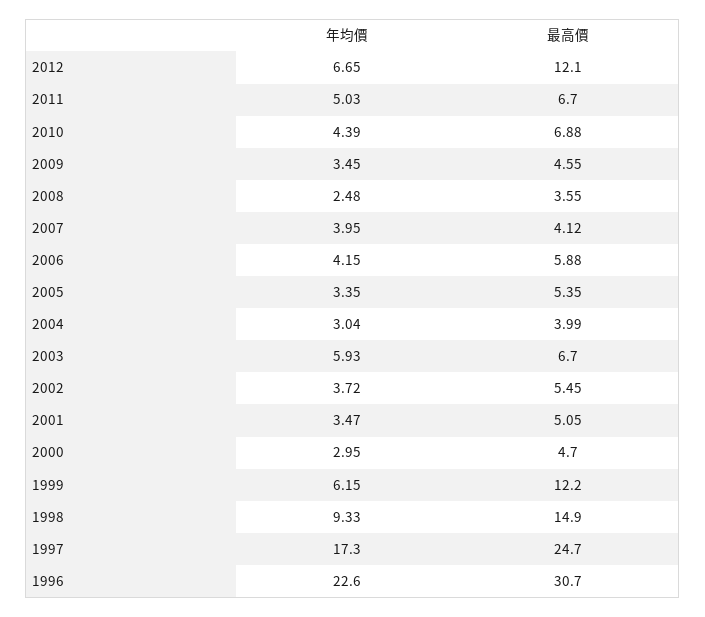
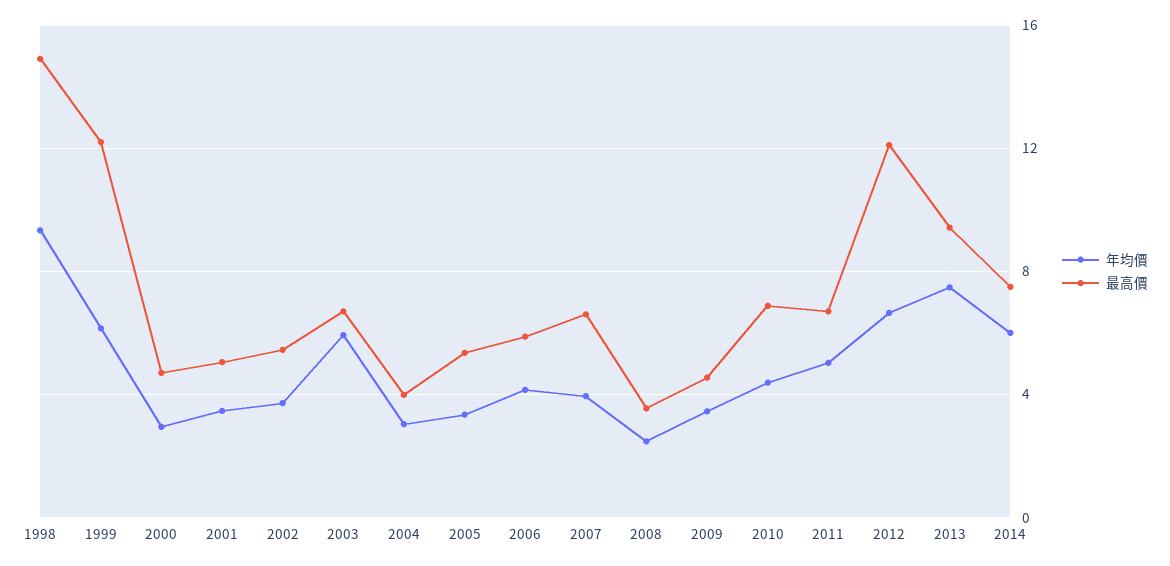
最高價, 2007: 4.12 -> 6.5
年均價, 1997: 17.3 -> none
最高價, 1997: 24.7 -> none
年均價, 1996: 22.6 -> none
最高價, 1996: 30.7 -> none
年均價, 2013: none -> 7.5
最高價, 2013: none -> 9.5
年均價, 2014: none -> 6
最高價, 2014: none -> 7.5

